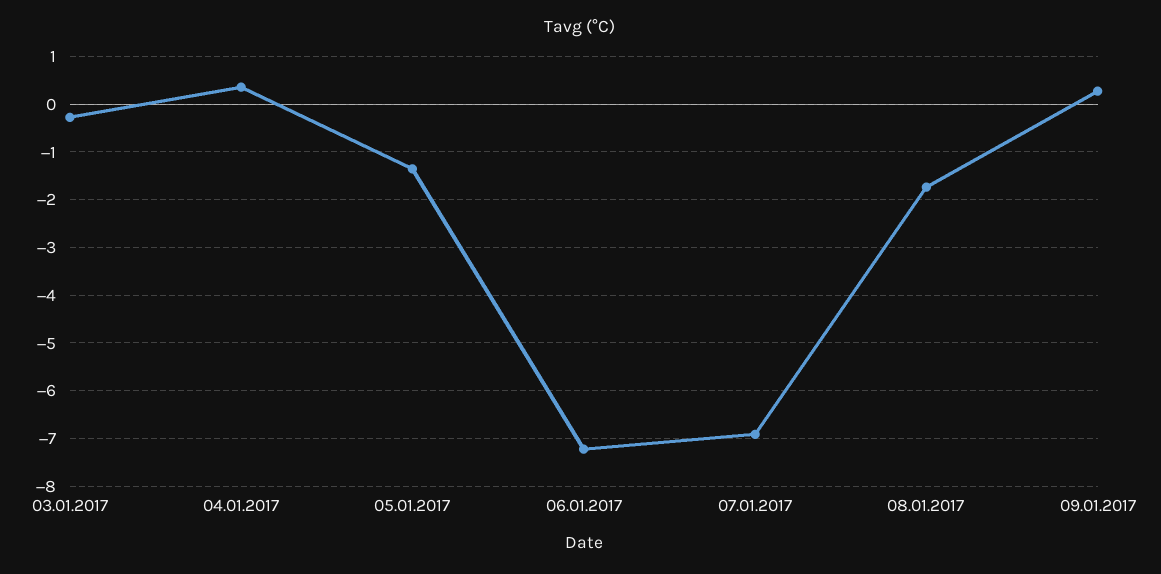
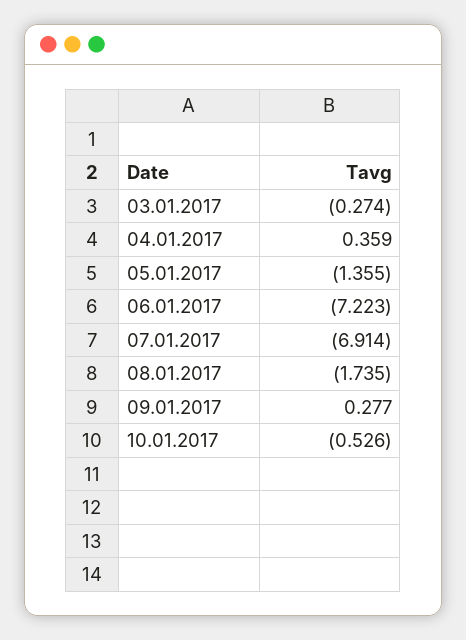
10.01.2017: none -> -0.526

